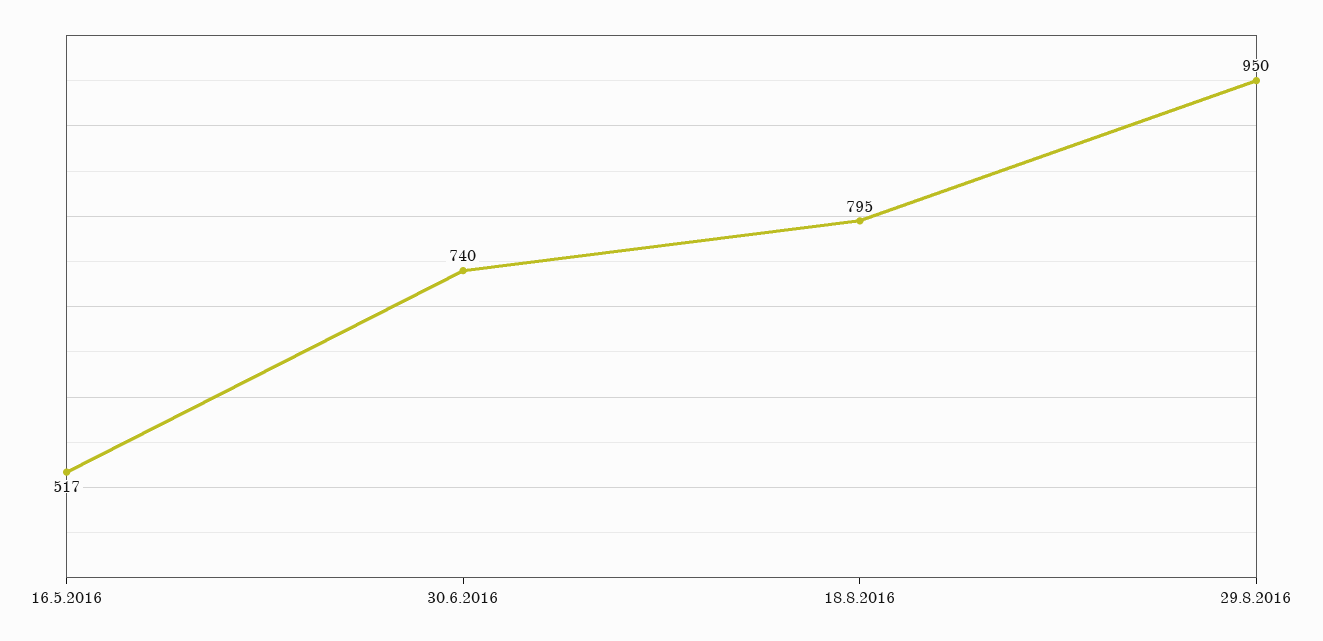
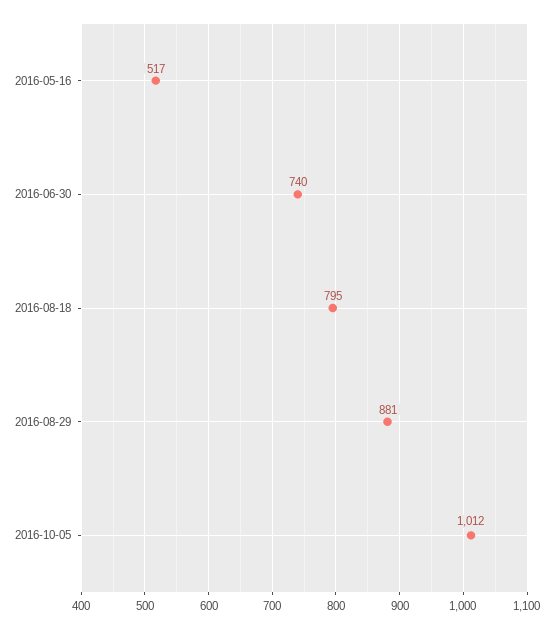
29.8.2016: 950 -> 881
2016-10-05: none -> 1012

